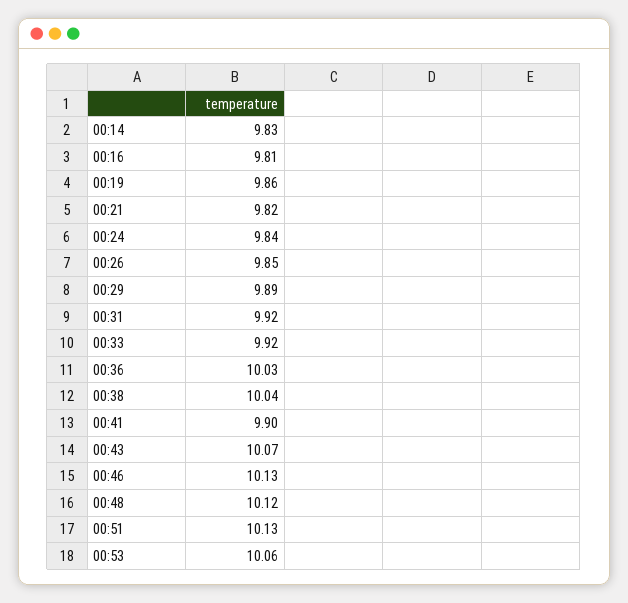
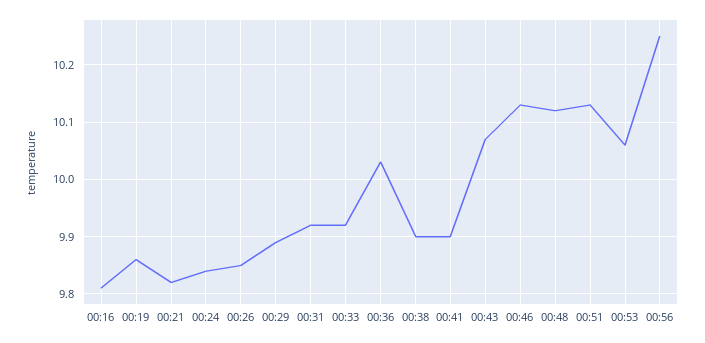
00:14: 9.83 -> none
00:38: 10.04 -> 9.9
00:56: none -> 10.25

